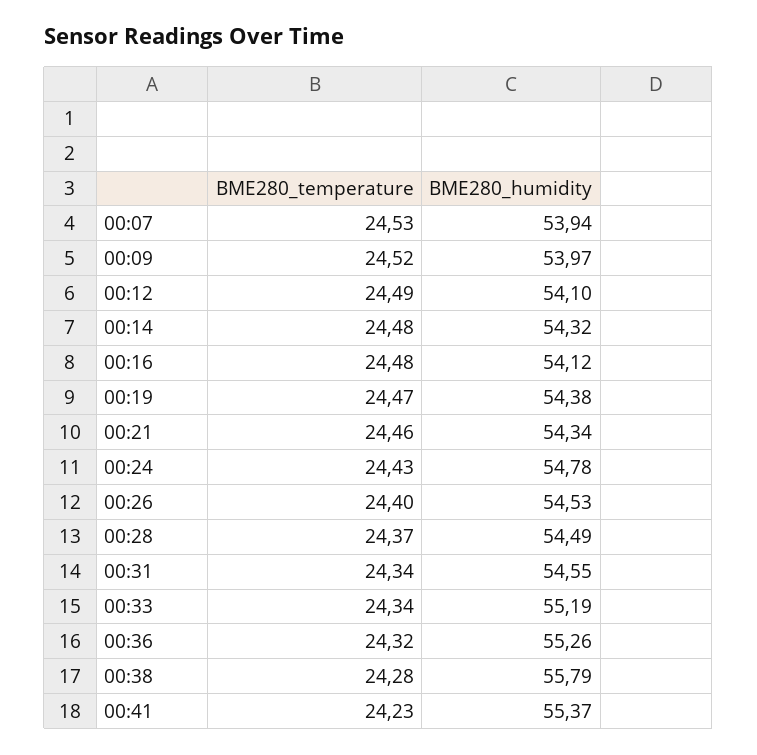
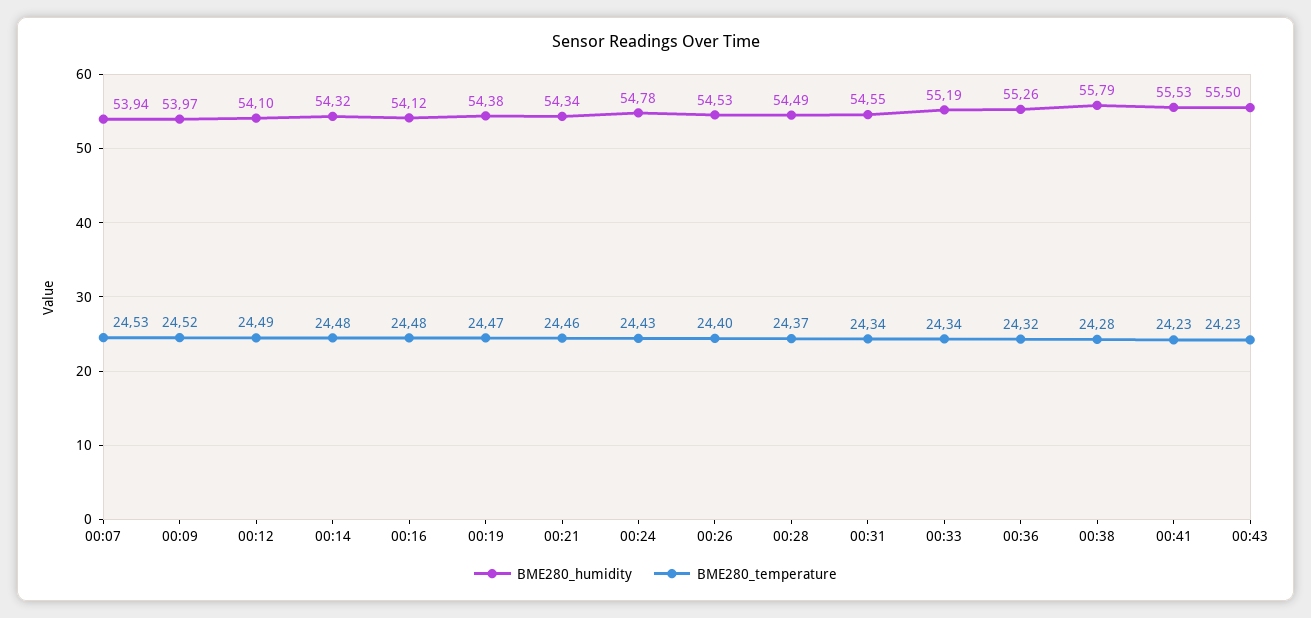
BME280_humidity, 00:41: 55.37 -> 55.53
BME280_humidity, 00:43: none -> 55.5
BME280_temperature, 00:43: none -> 24.23

